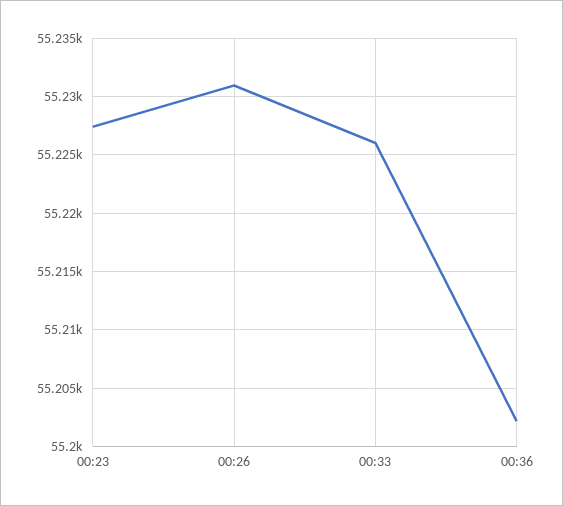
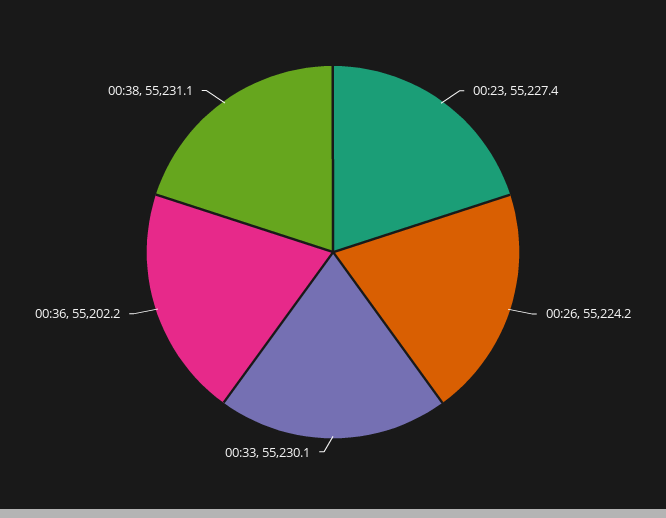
00:26: 55231 -> 55224.2
00:33: 55226 -> 55230.1
00:38: none -> 55231.1

